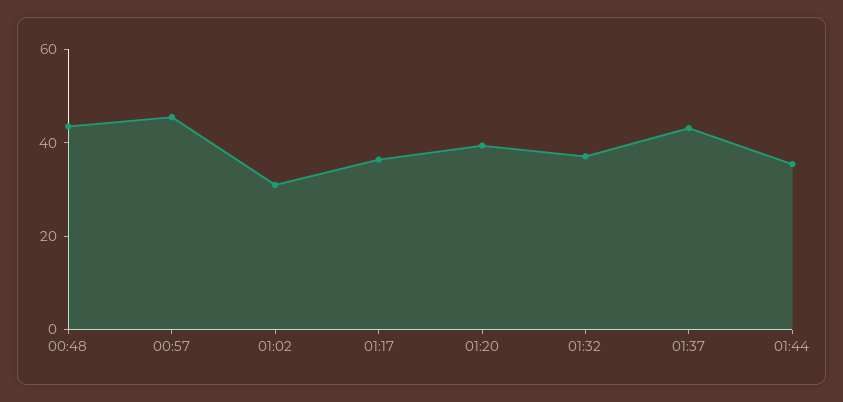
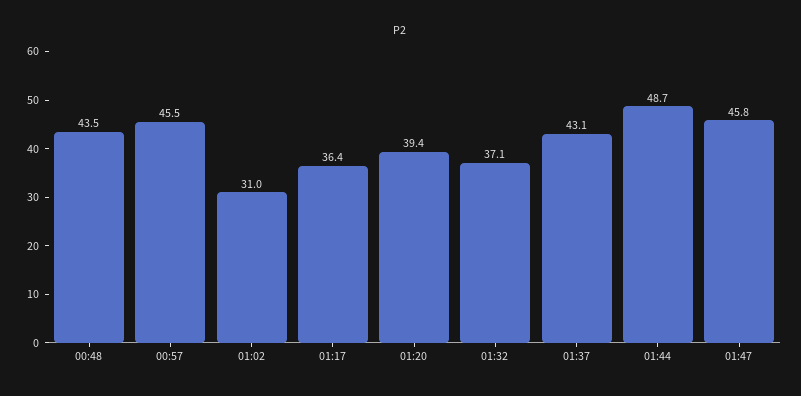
01:44: 35 -> 48.7
01:47: none -> 45.8

